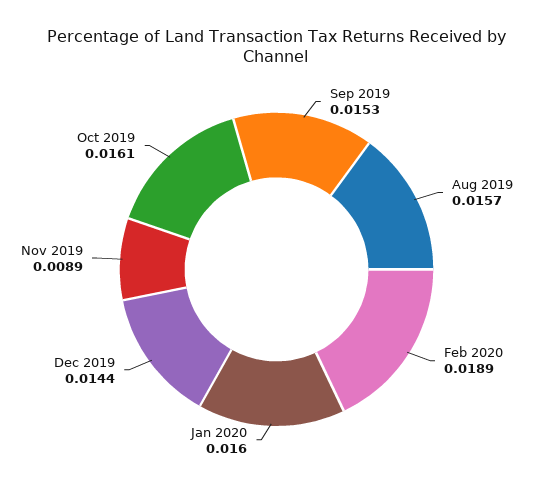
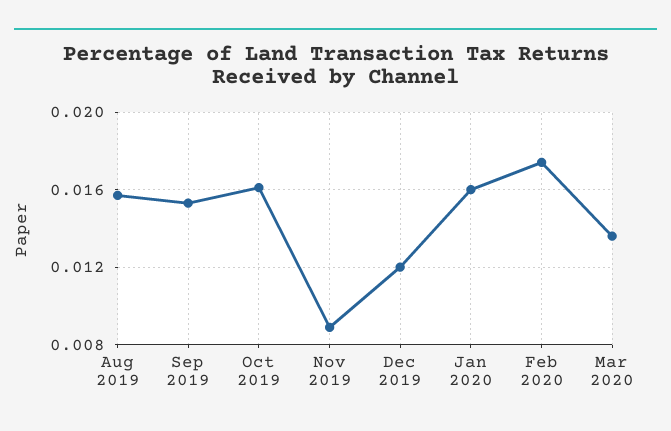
Feb 2020: 0.0189 -> 0.0175
Dec 2019: 0.0144 -> 0.012
Mar 2020: none -> 0.0135

